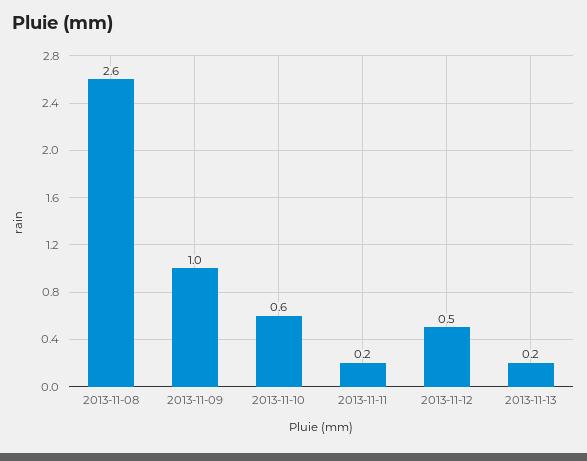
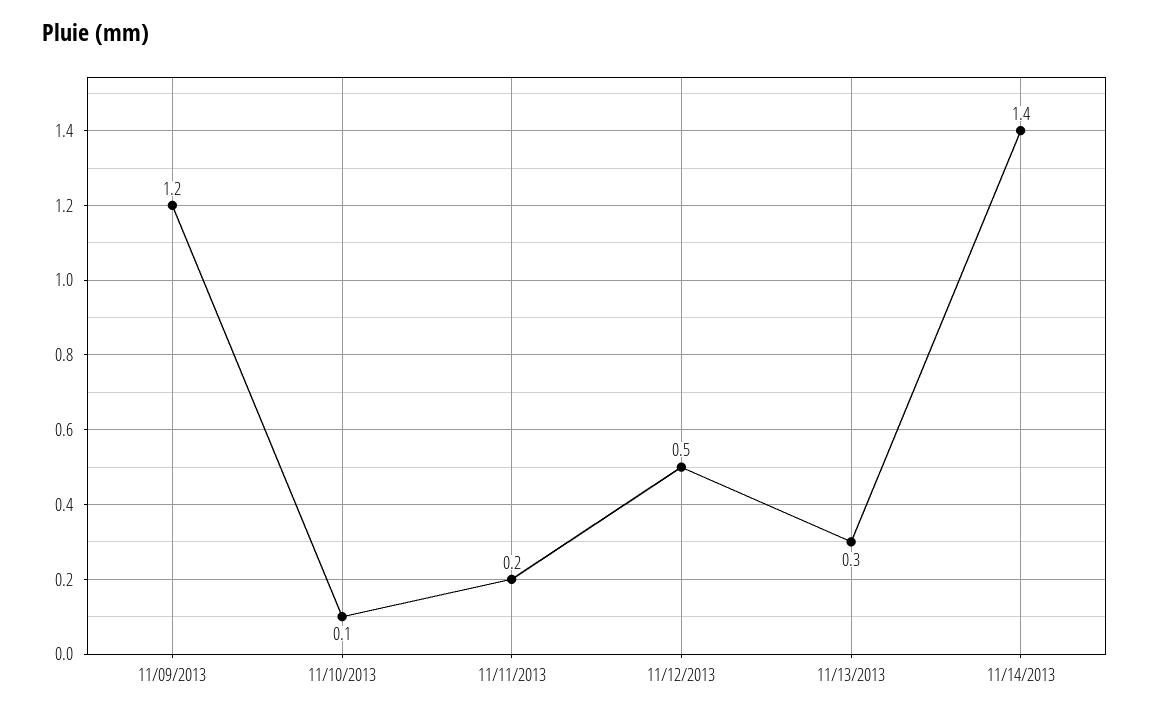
2013-11-08: 2.6 -> none
2013-11-09: 1 -> 1.2
2013-11-10: 0.6 -> 0.1
2013-11-13: 0.2 -> 0.3
11/14/2013: none -> 1.4

